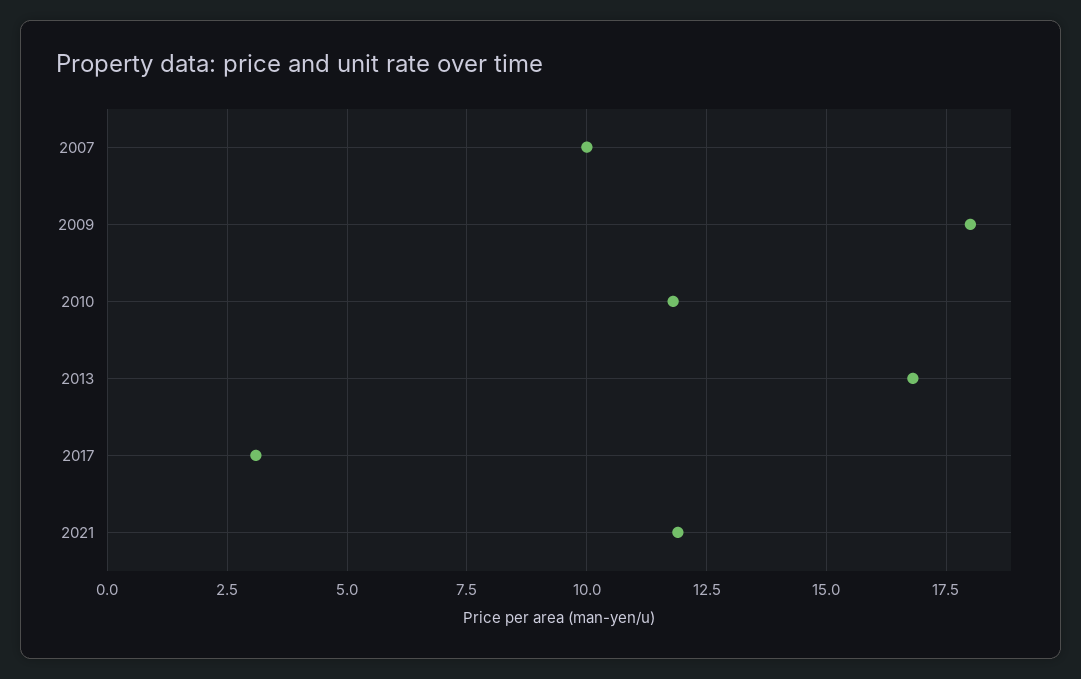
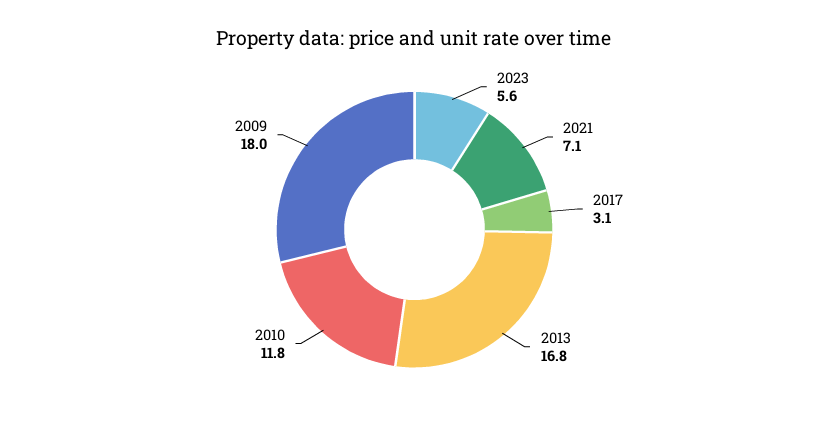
2007: 10 -> none
2021: 12 -> 7.1
2023: none -> 5.6

